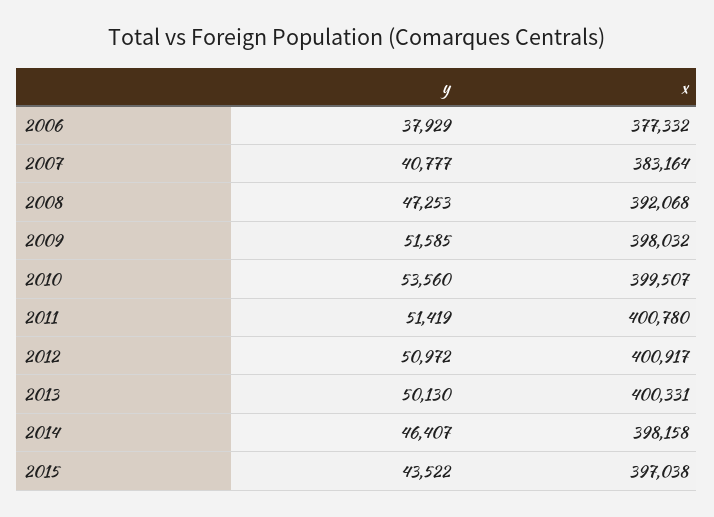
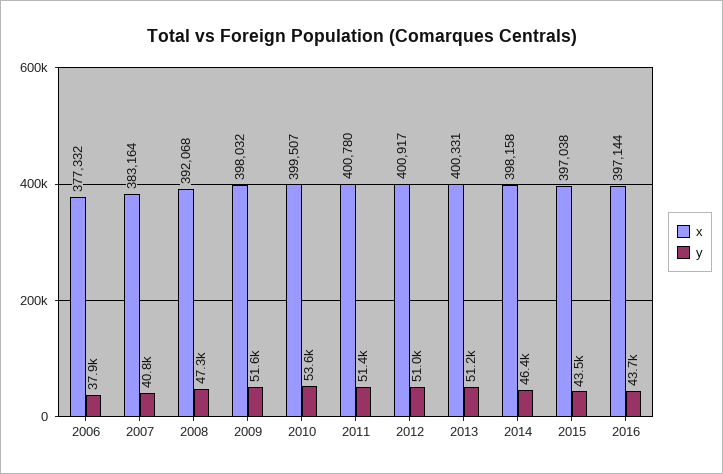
y, 2013: 50130 -> 51200
x, 2016: none -> 397144
y, 2016: none -> 43700

